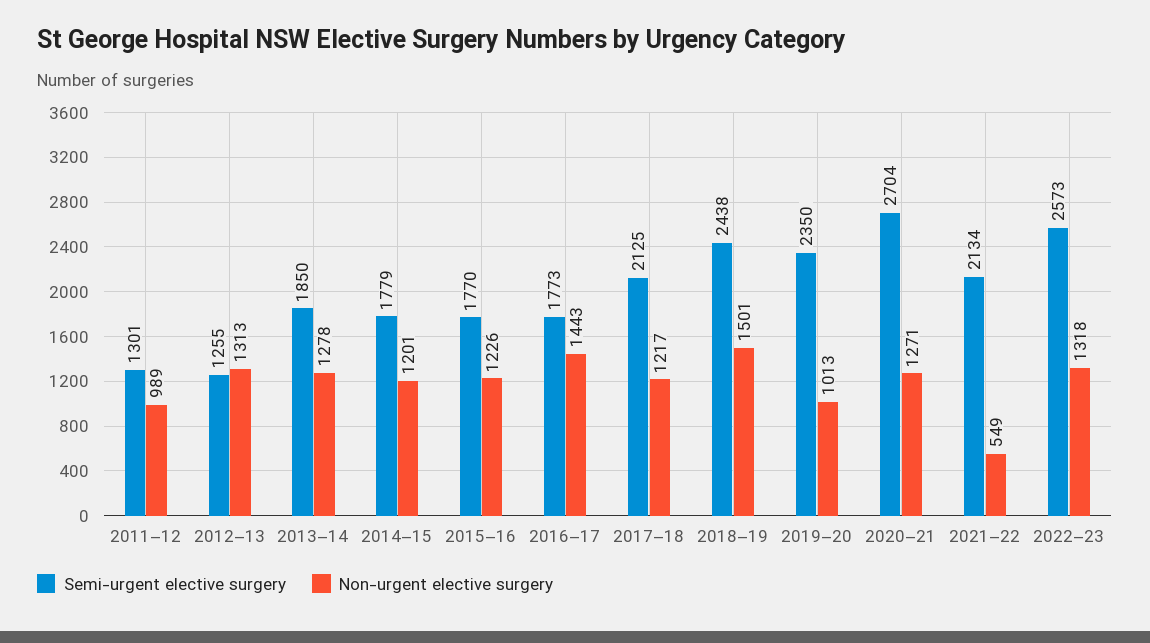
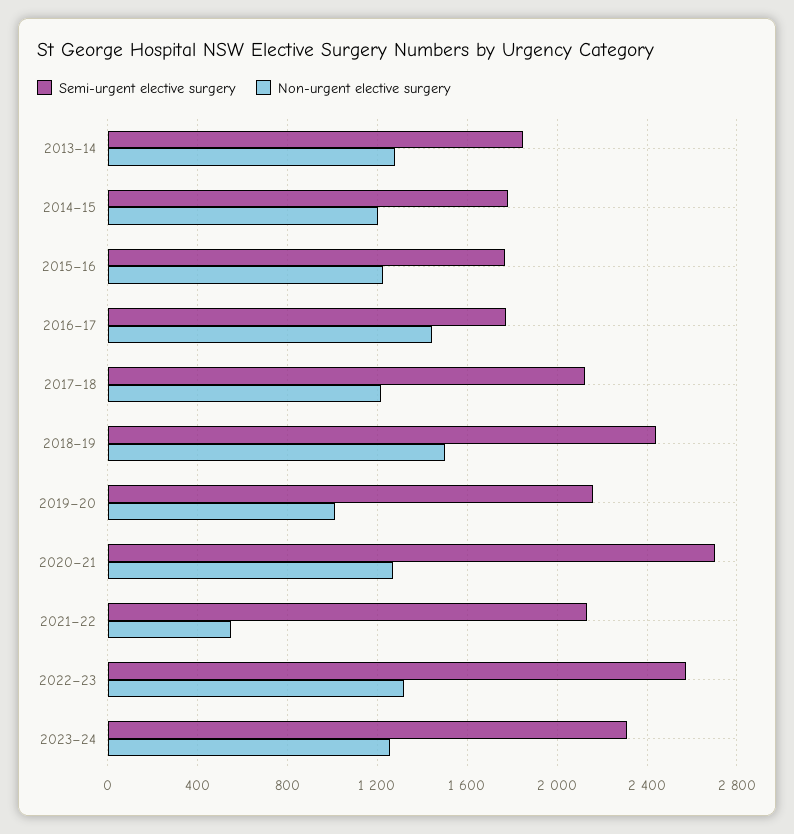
Semi-urgent elective surgery, 2011–12: 1301 -> none
Non-urgent elective surgery, 2011–12: 989 -> none
Semi-urgent elective surgery, 2012–13: 1255 -> none
Non-urgent elective surgery, 2012–13: 1313 -> none
Semi-urgent elective surgery, 2019–20: 2350 -> 2150
Semi-urgent elective surgery, 2023–24: none -> 2300
Non-urgent elective surgery, 2023–24: none -> 1250

